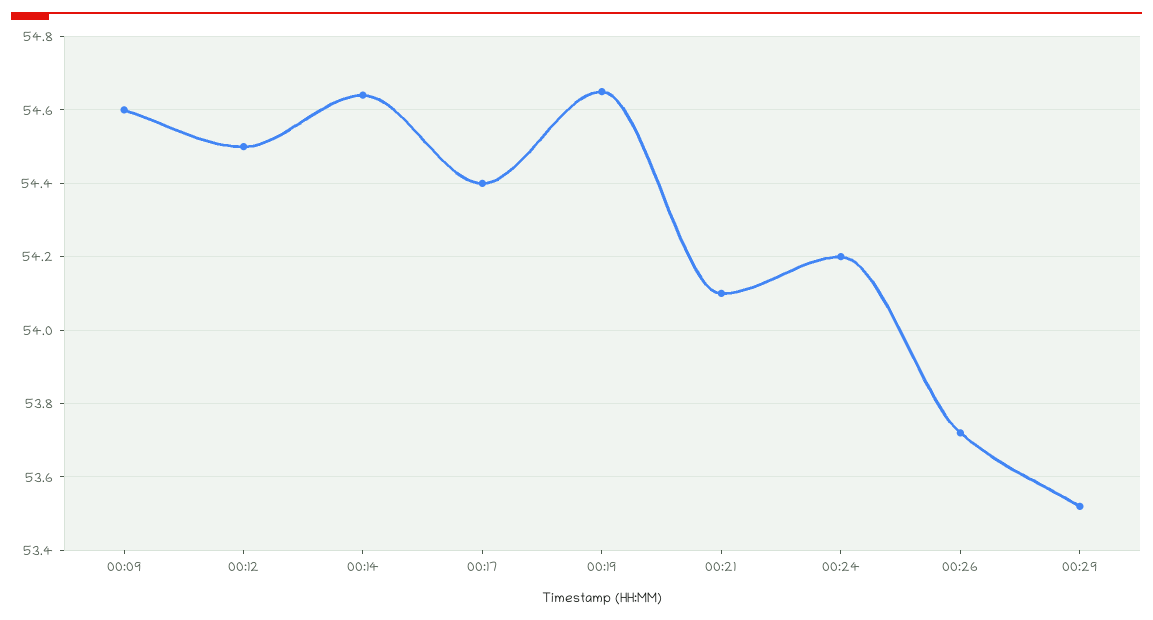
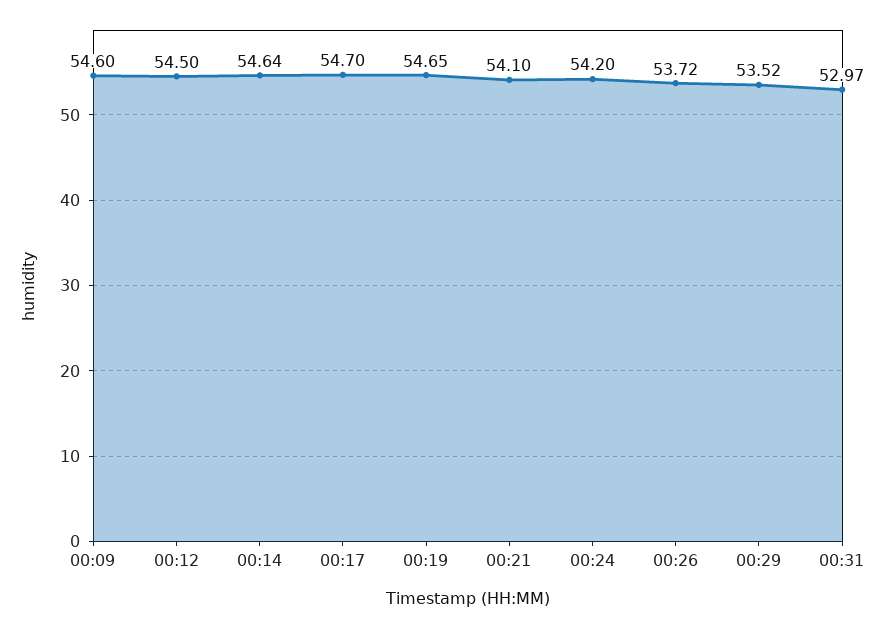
00:17: 54.4 -> 54.7
00:31: none -> 52.97

